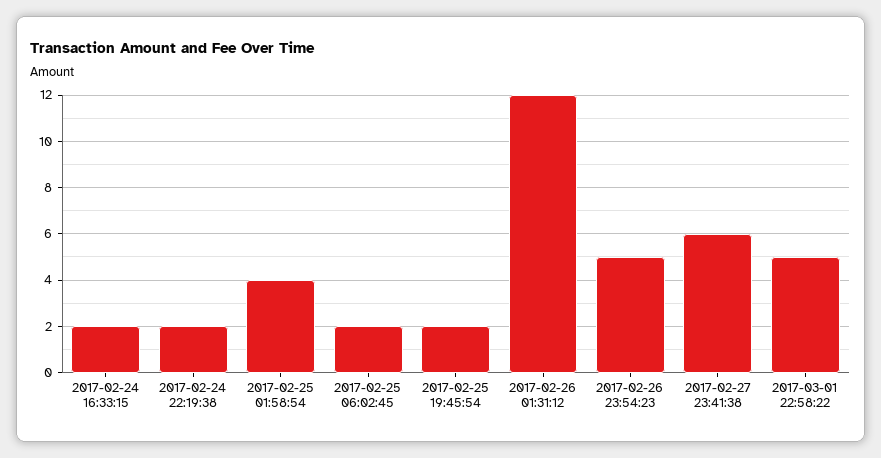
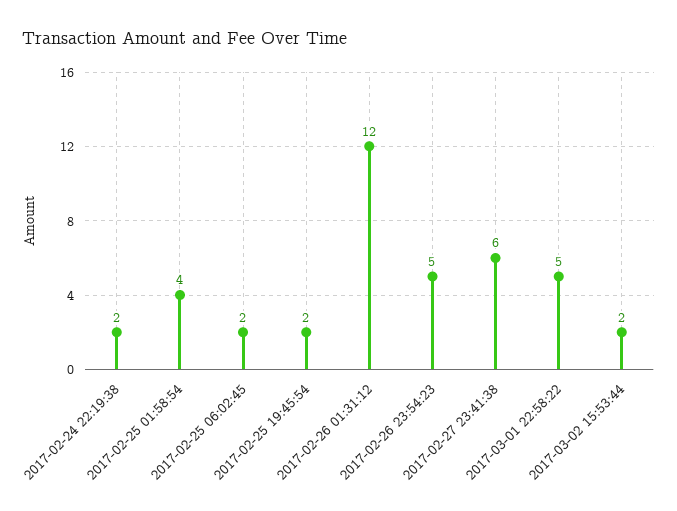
2017-02-24 16:33:15: 2 -> none
2017-03-02 15:53:44: none -> 2

